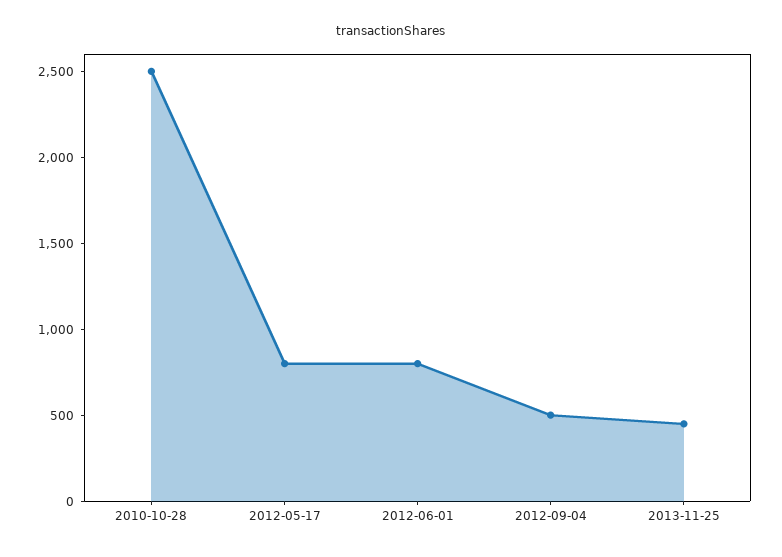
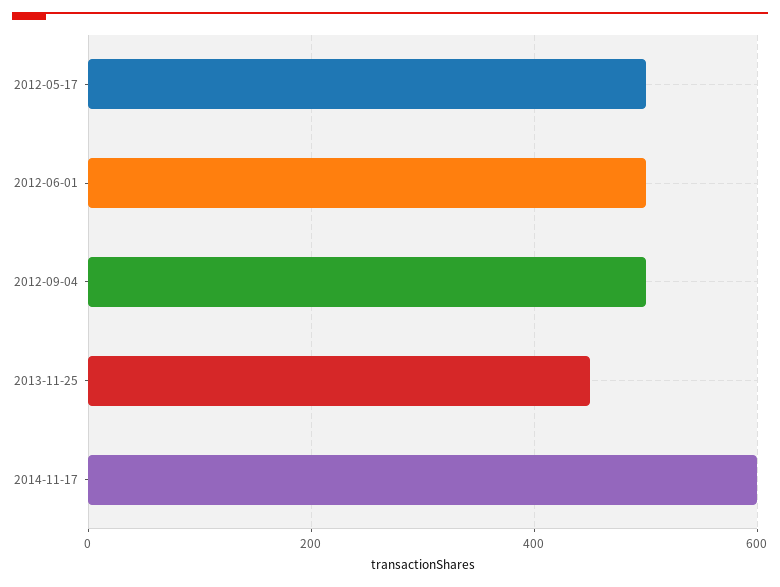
2010-10-28: 2500 -> none
2012-05-17: 800 -> 500
2012-06-01: 800 -> 500
2014-11-17: none -> 600

